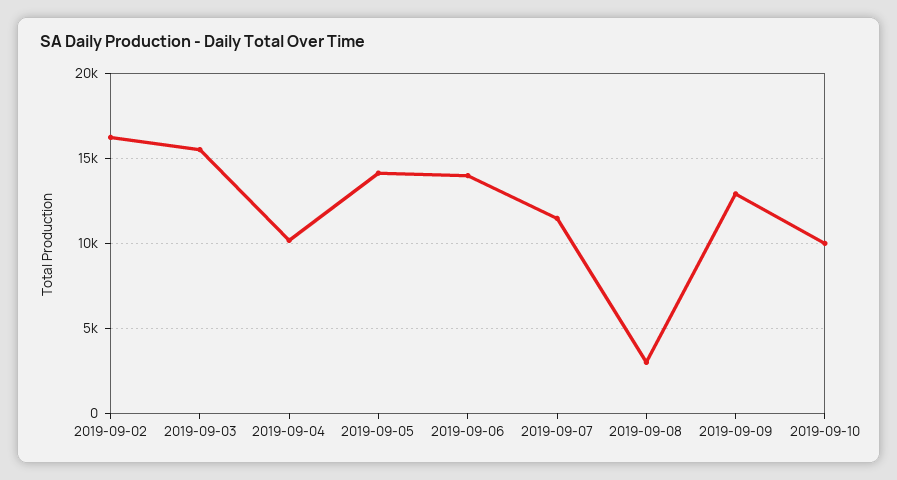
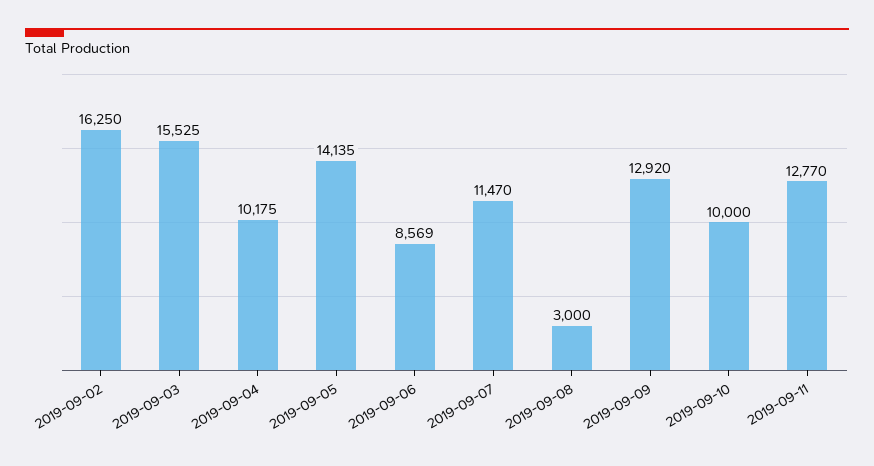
2019-09-06: 14000 -> 8569
2019-09-11: none -> 12770

